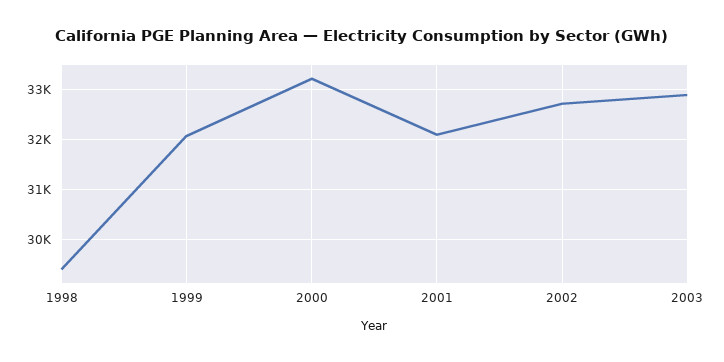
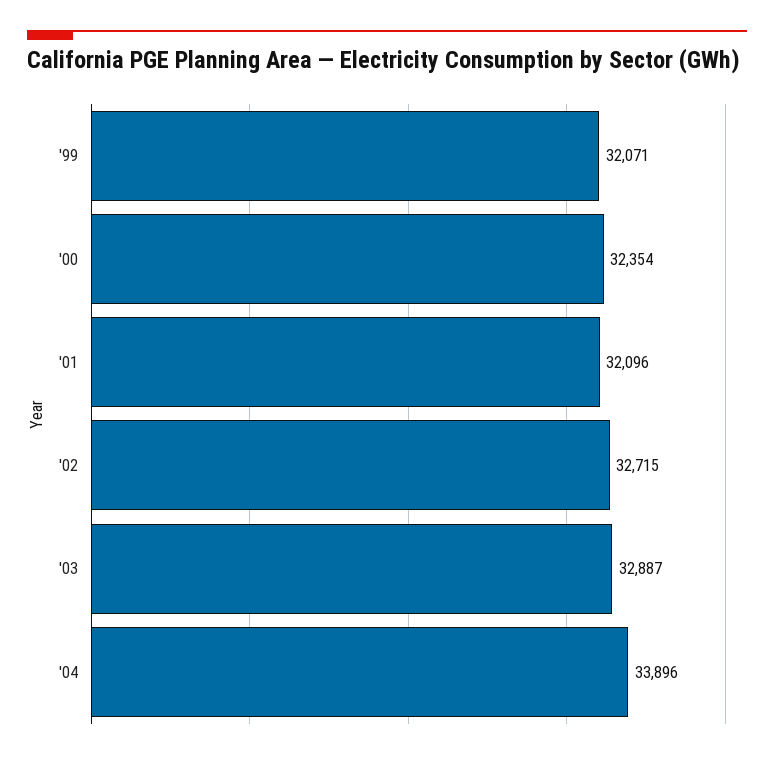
1998: 29400 -> none
2000: 33200 -> 32354
'04: none -> 33896

